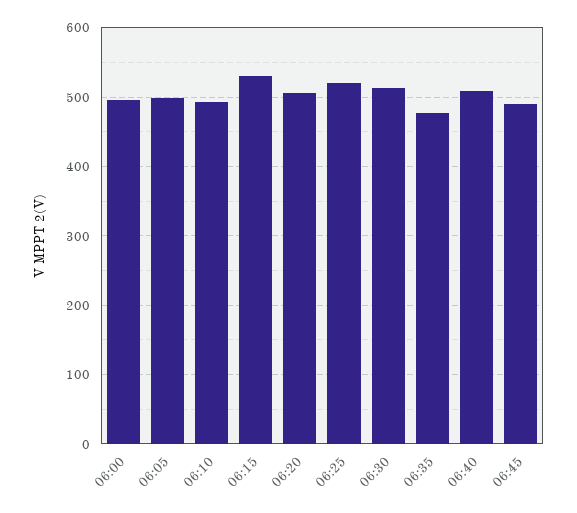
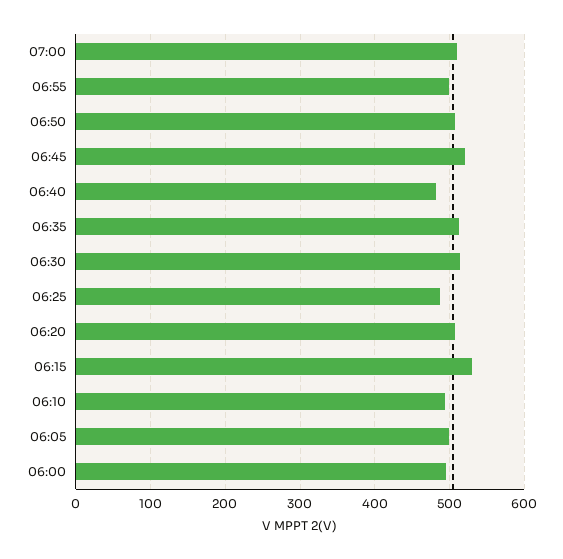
06:25: 520 -> 490
06:35: 480 -> 510
06:40: 510 -> 480
06:45: 490 -> 520
07:00: none -> 510
06:55: none -> 500
06:50: none -> 510

